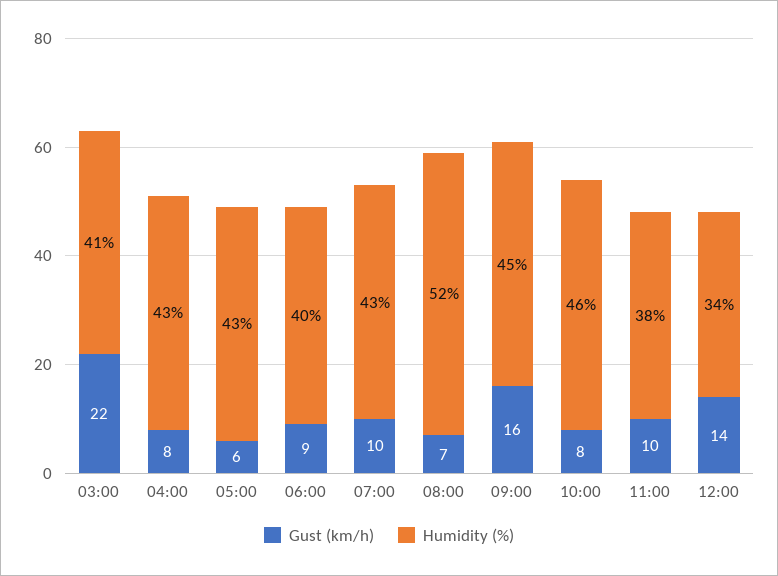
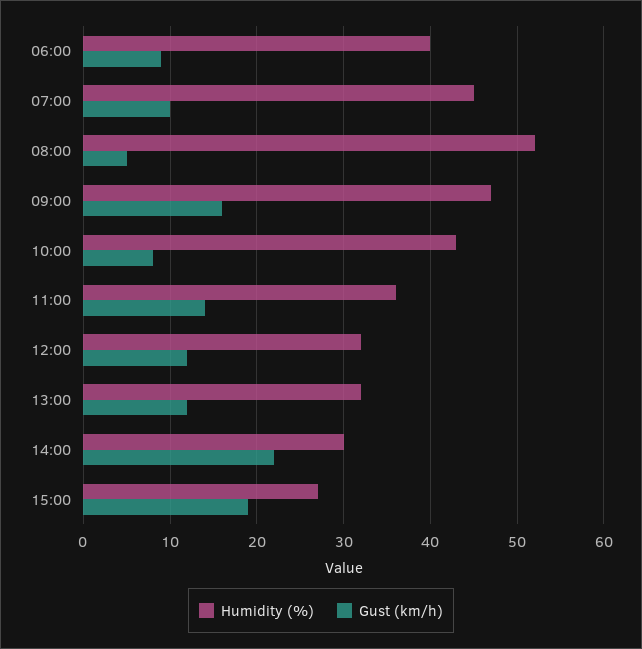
Gust (km/h), 03:00: 22 -> none
Humidity (%), 03:00: 41 -> none
Gust (km/h), 04:00: 8 -> none
Humidity (%), 04:00: 43 -> none
Gust (km/h), 05:00: 6 -> none
Humidity (%), 05:00: 43 -> none
Humidity (%), 07:00: 43 -> 45
Gust (km/h), 08:00: 7 -> 5
Humidity (%), 09:00: 45 -> 47
Humidity (%), 10:00: 46 -> 43
Gust (km/h), 11:00: 10 -> 14
Humidity (%), 11:00: 38 -> 36
Gust (km/h), 12:00: 14 -> 12
Humidity (%), 12:00: 34 -> 32
Humidity (%), 13:00: none -> 32
Gust (km/h), 13:00: none -> 12
Humidity (%), 14:00: none -> 30
Gust (km/h), 14:00: none -> 22
Humidity (%), 15:00: none -> 27
Gust (km/h), 15:00: none -> 19

